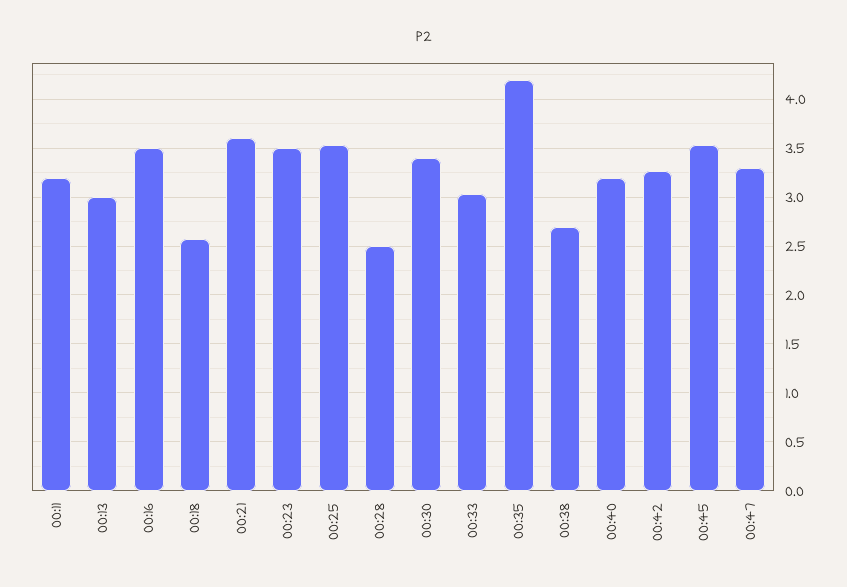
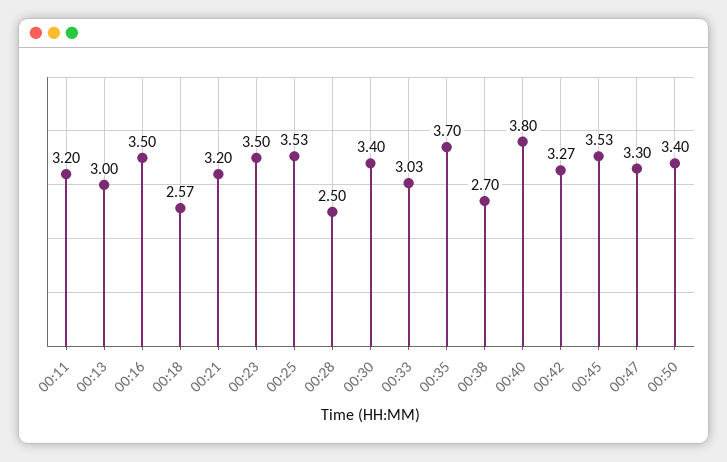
00:21: 3.6 -> 3.2
00:35: 4.2 -> 3.7
00:40: 3.2 -> 3.8
00:50: none -> 3.4

